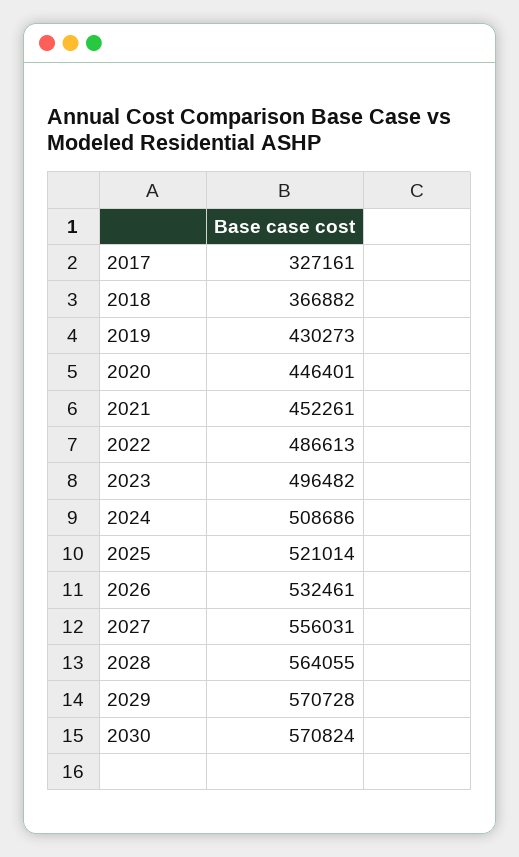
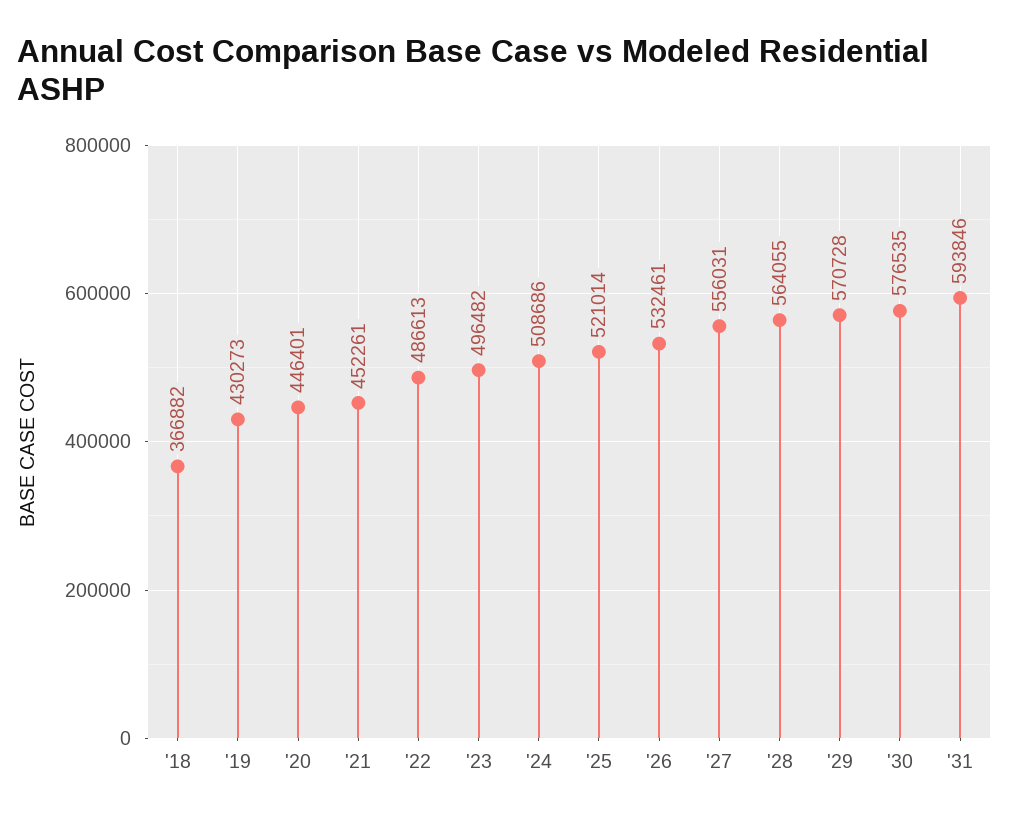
2017: 327161 -> none
2030: 570824 -> 576535
'31: none -> 593846

